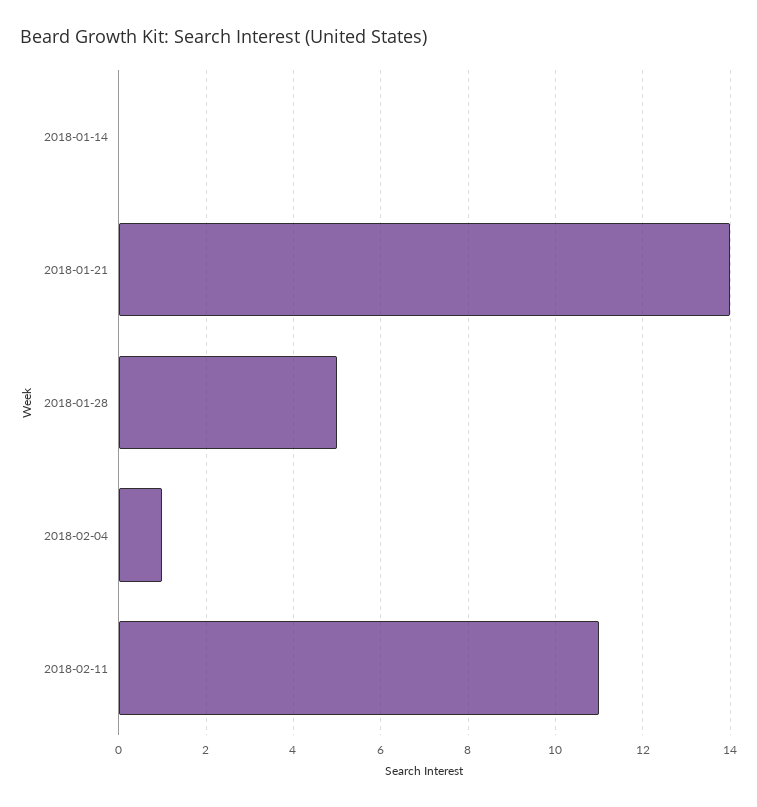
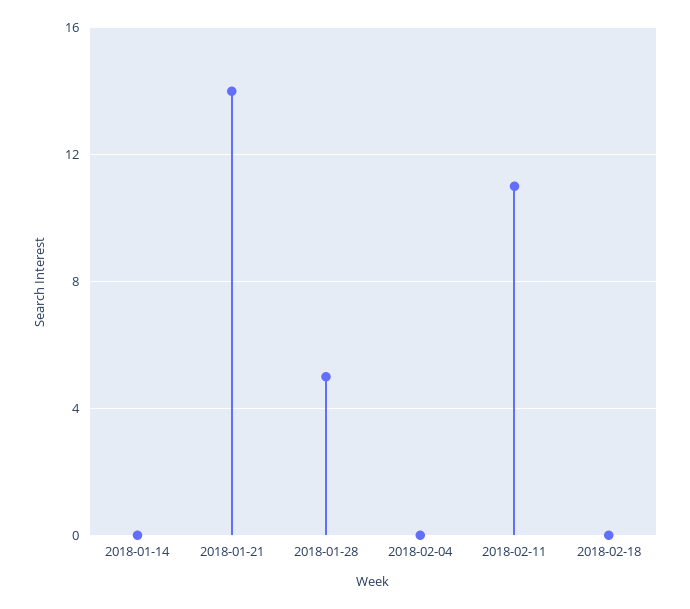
2018-02-04: 1 -> 0
2018-02-18: none -> 0

